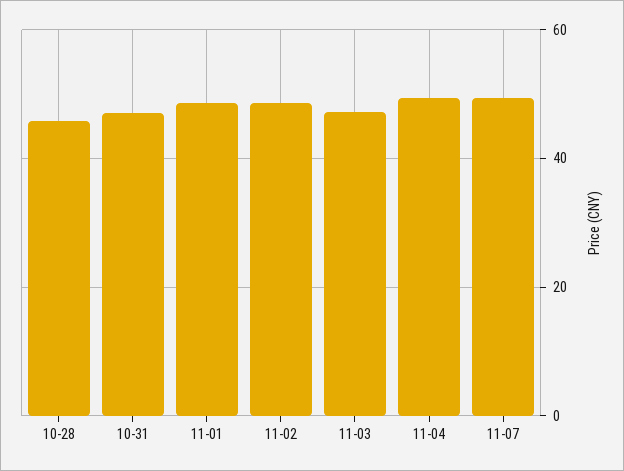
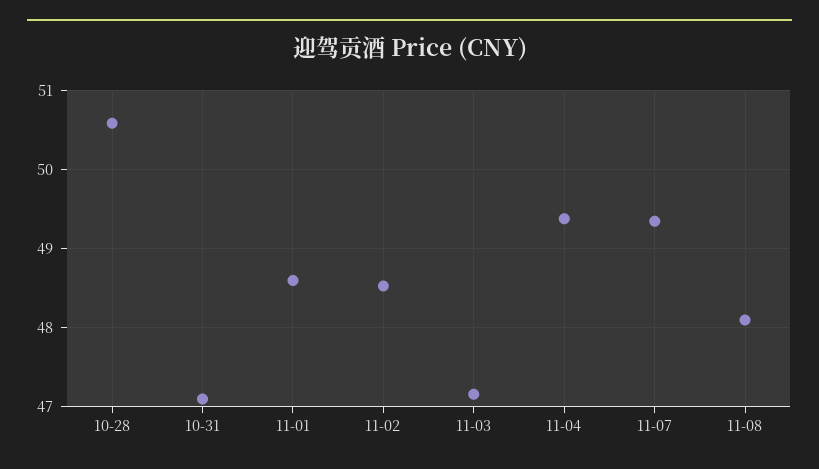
10-28: 46 -> 50.6
11-08: none -> 48.1

